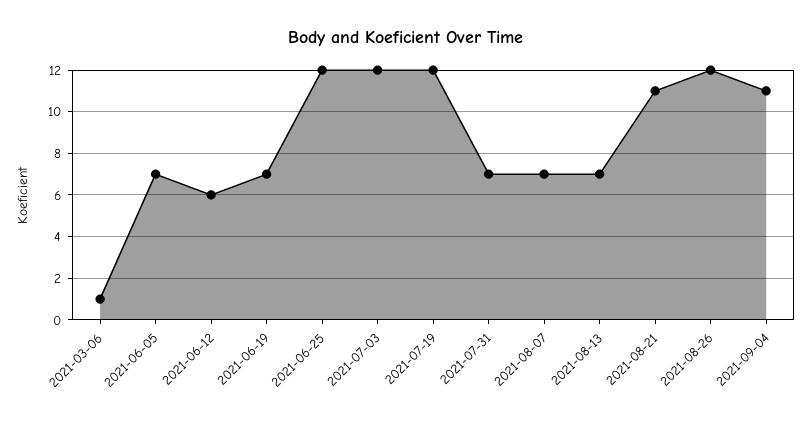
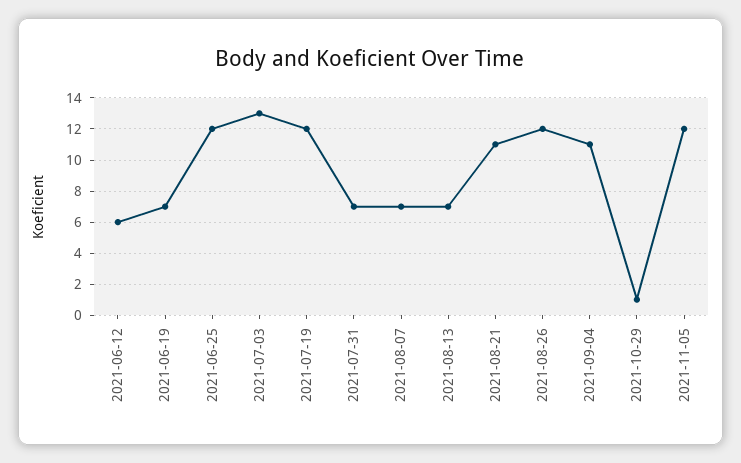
2021-03-06: 1 -> none
2021-06-05: 7 -> none
2021-07-03: 12 -> 13
2021-10-29: none -> 1
2021-11-05: none -> 12

